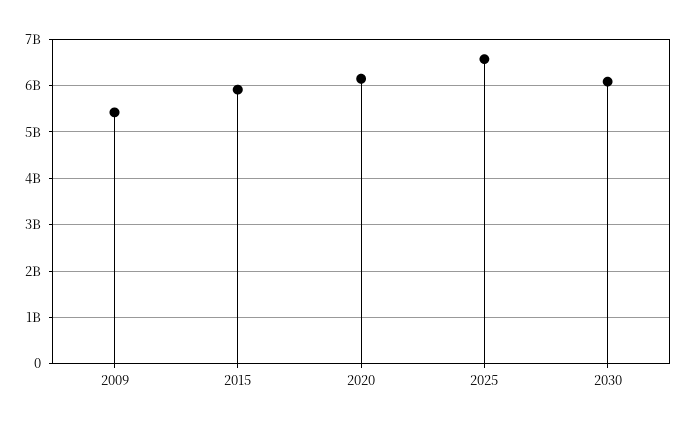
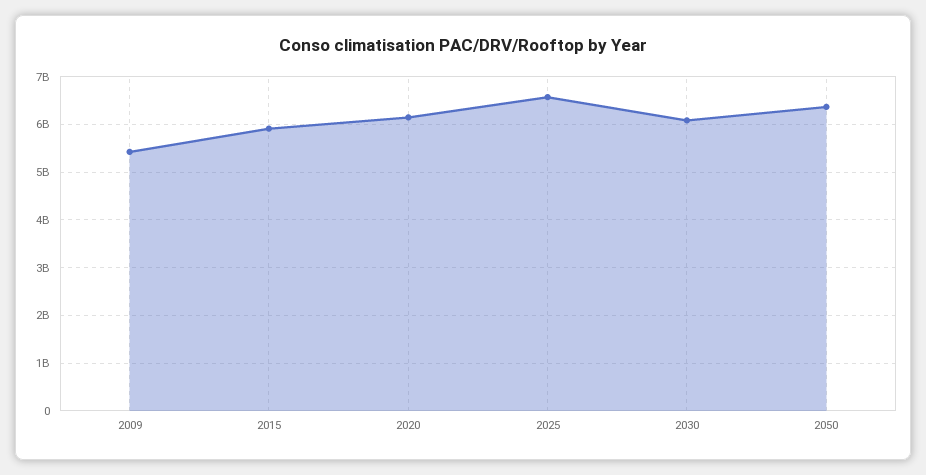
2050: none -> 6400000000

